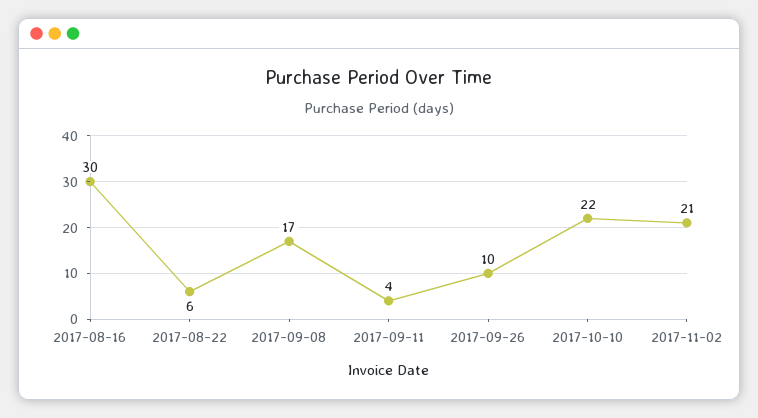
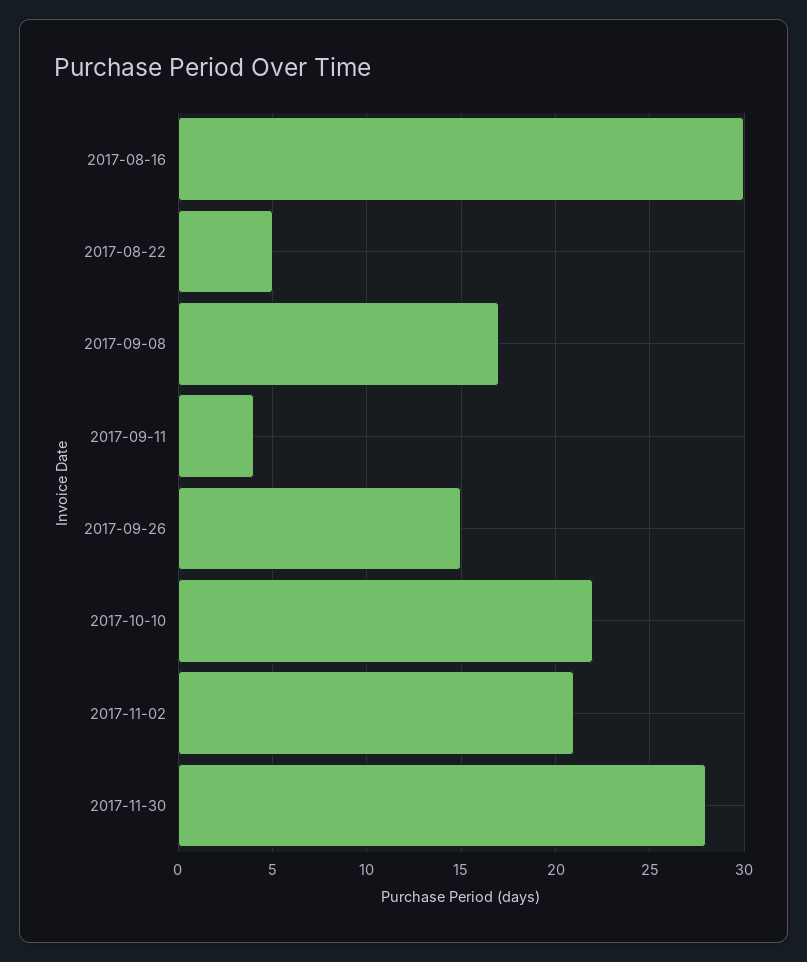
2017-08-22: 6 -> 5
2017-09-26: 10 -> 15
2017-11-30: none -> 28

